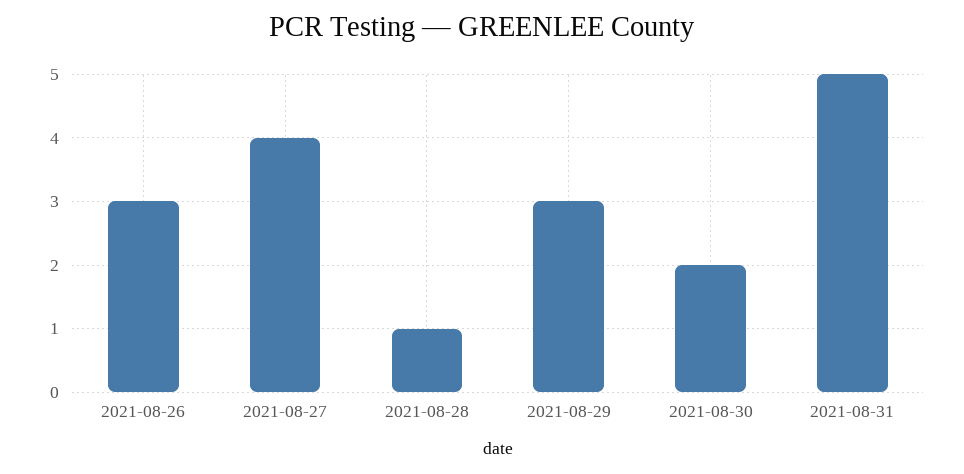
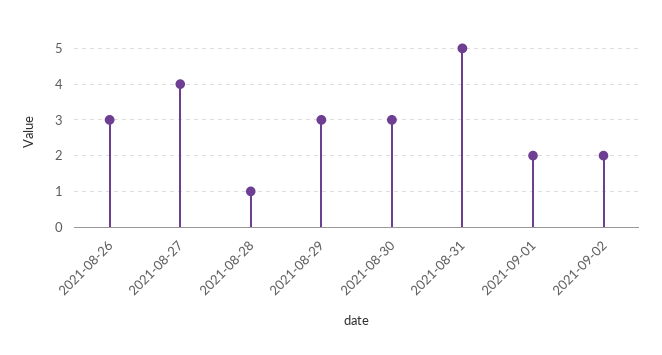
2021-08-30: 2 -> 3
2021-09-01: none -> 2
2021-09-02: none -> 2

